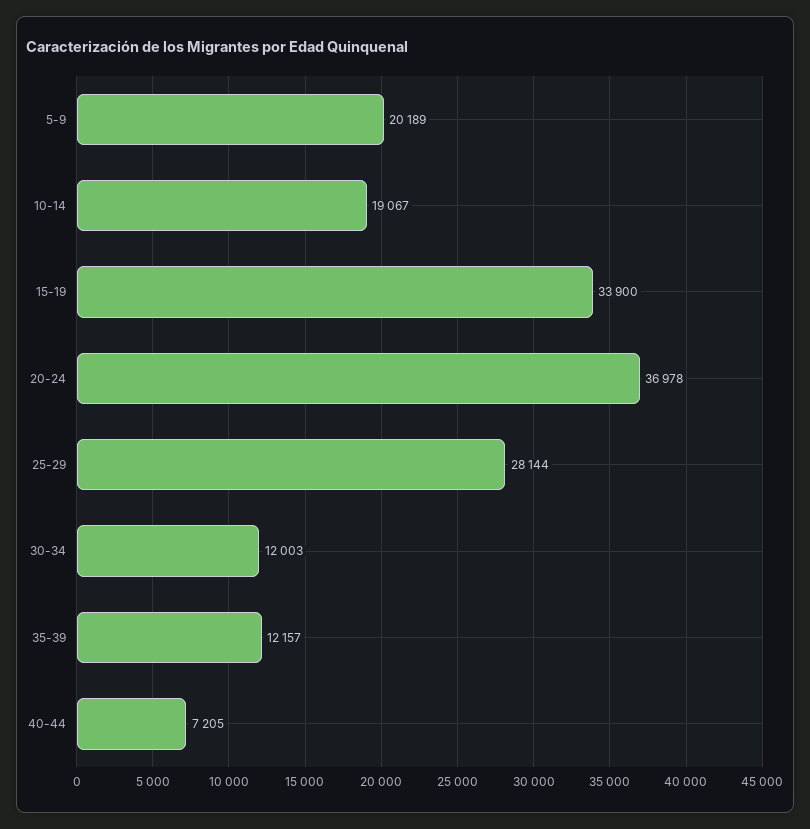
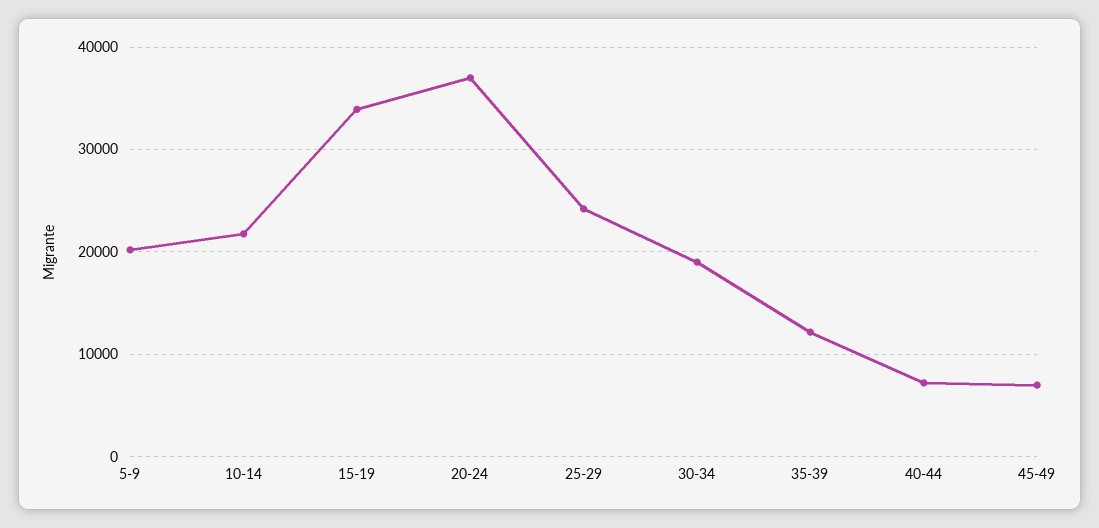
10-14: 19067 -> 22000
25-29: 28144 -> 24000
30-34: 12003 -> 19000
45-49: none -> 7000

